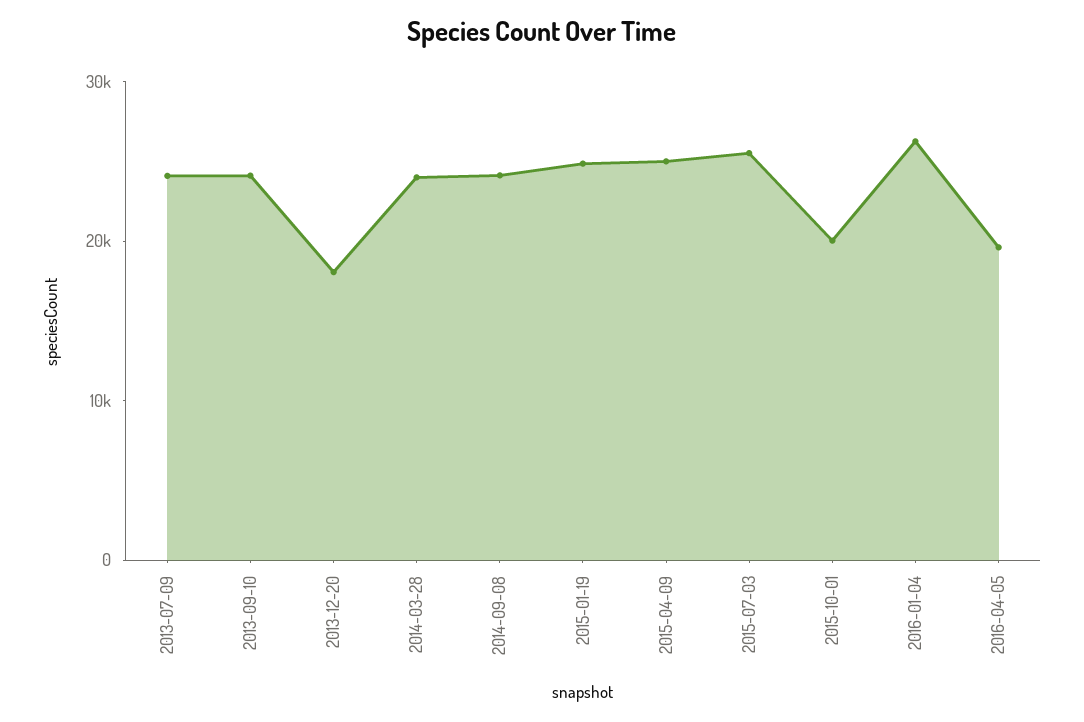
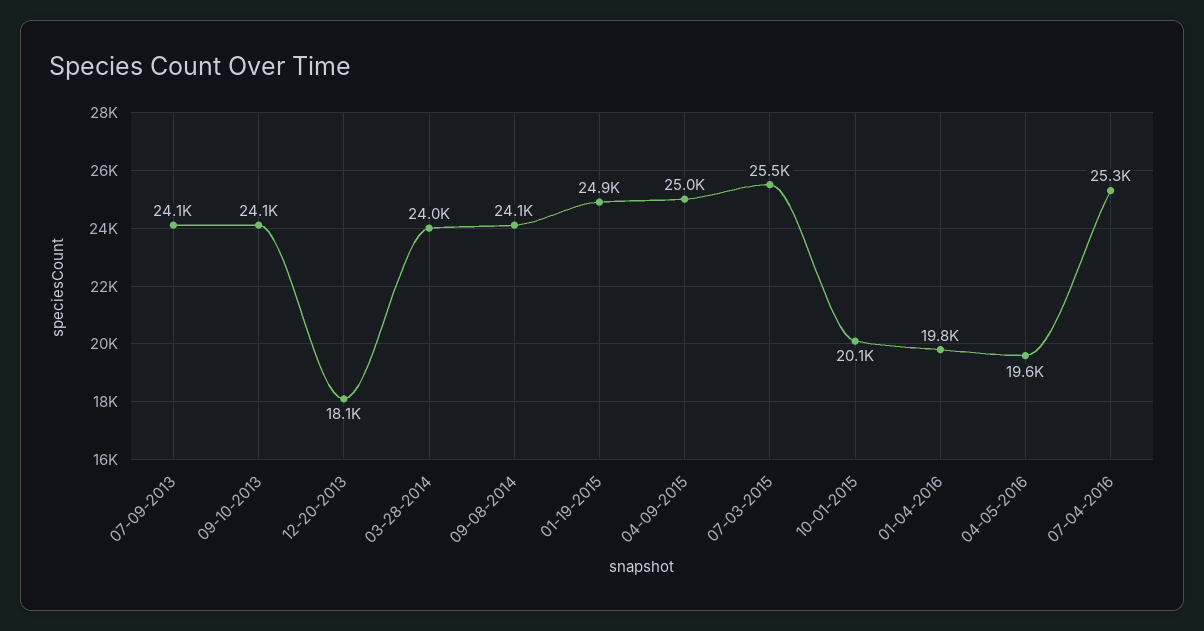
2016-01-04: 26000 -> 19800
07-04-2016: none -> 25300

